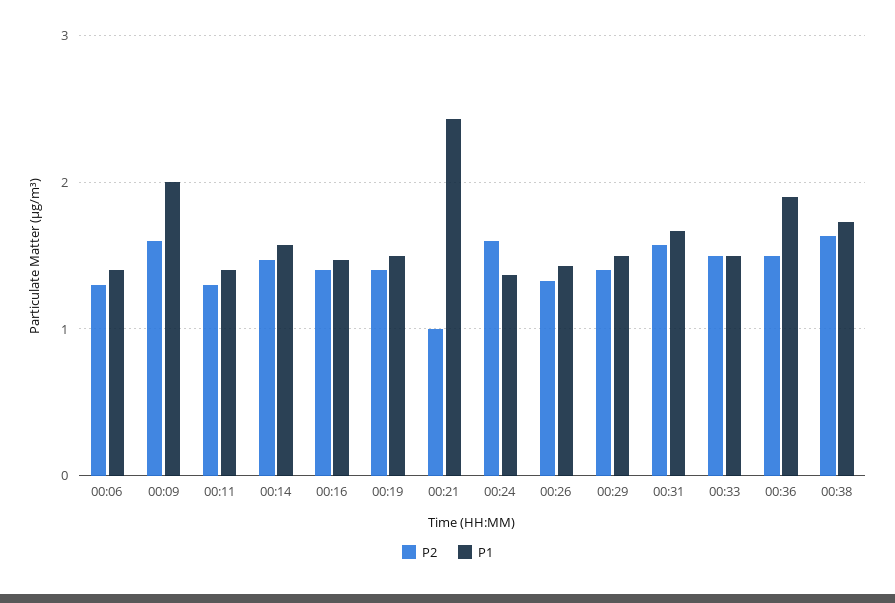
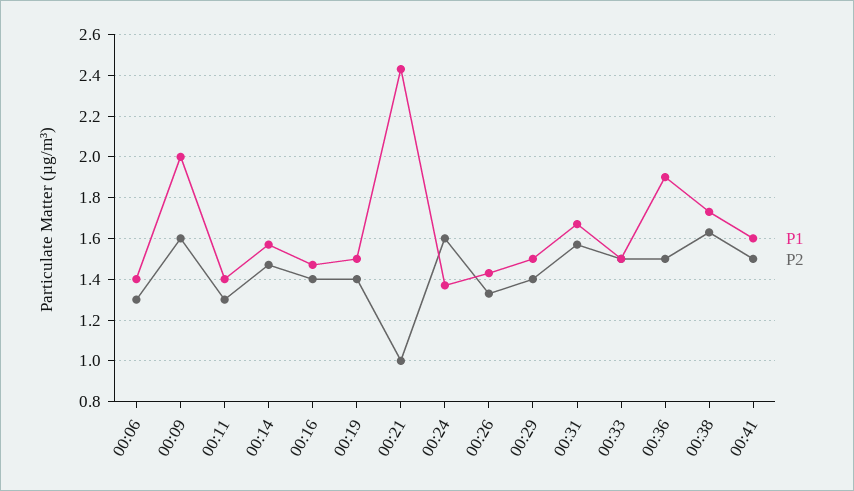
P1, 00:41: none -> 1.6
P2, 00:41: none -> 1.5

